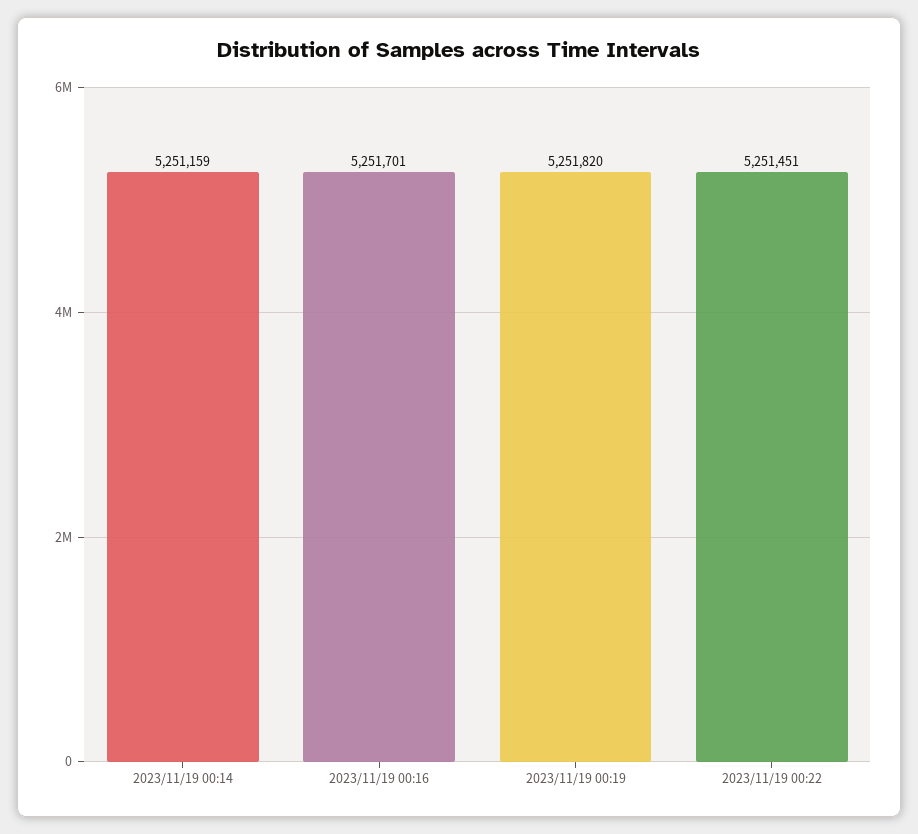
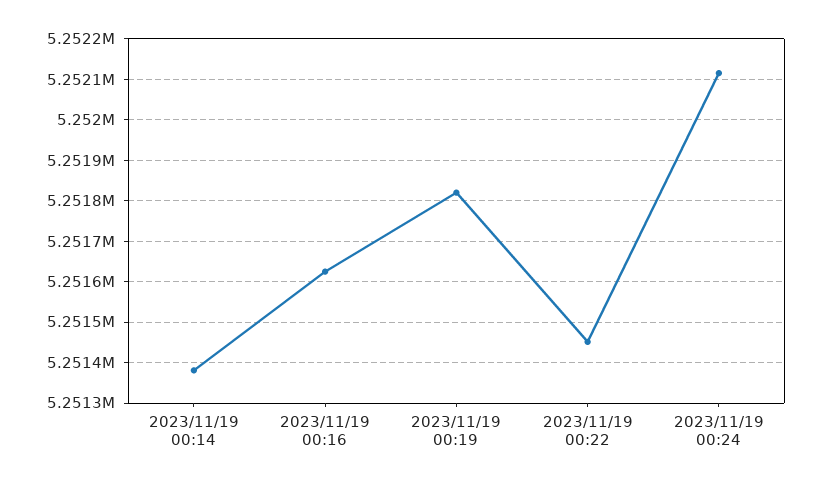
2023/11/19 00:14: 5251159 -> 5251380
2023/11/19 00:16: 5251701 -> 5251620
2023/11/19 00:24: none -> 5252120

